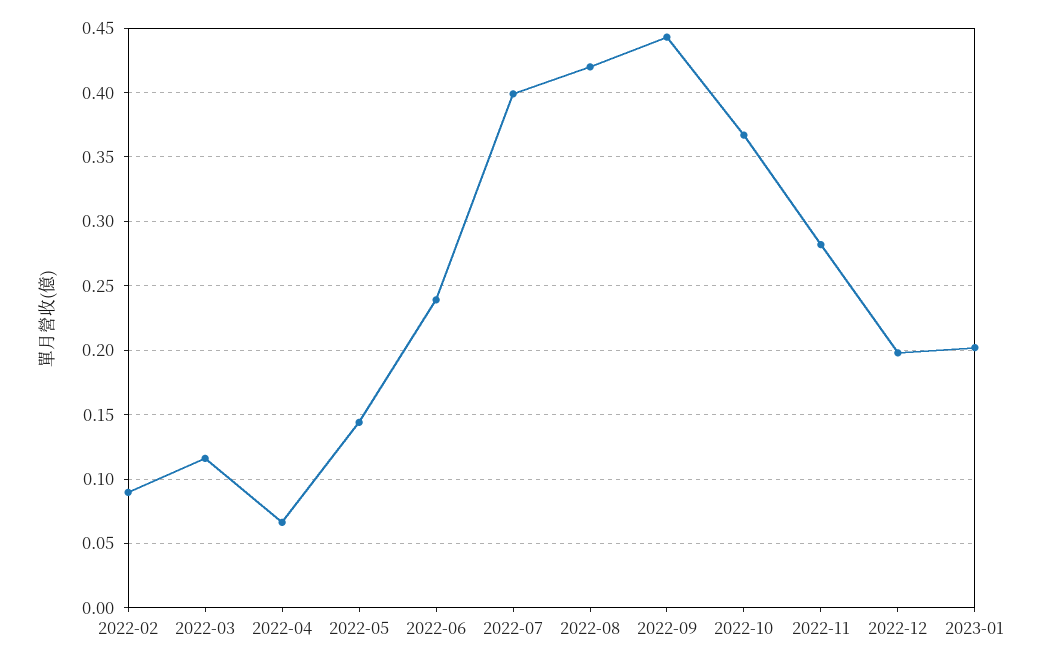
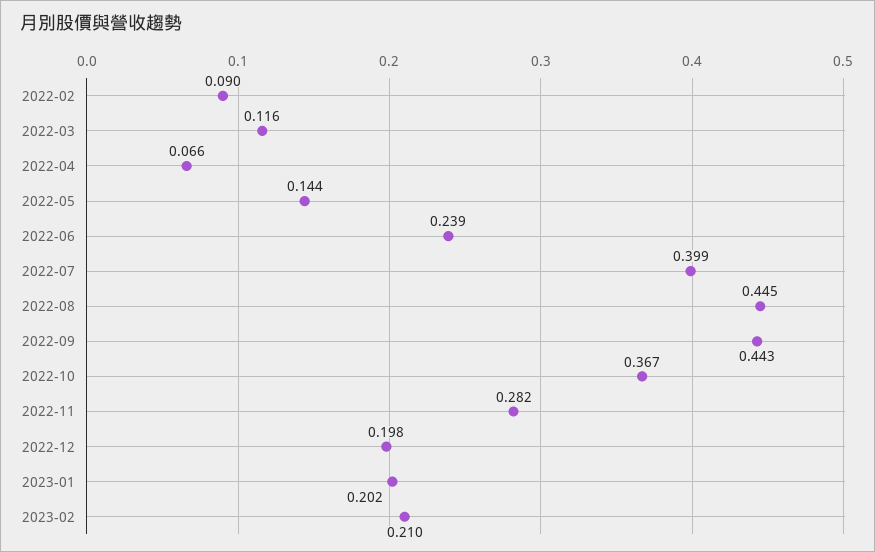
2022-08: 0.42 -> 0.445
2023-02: none -> 0.21

